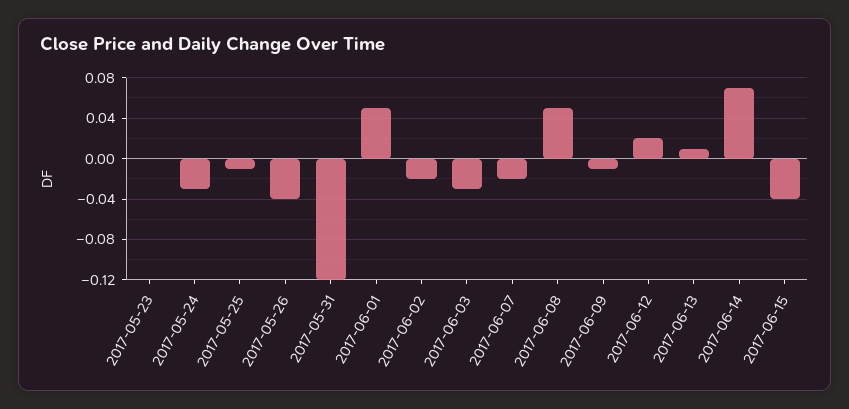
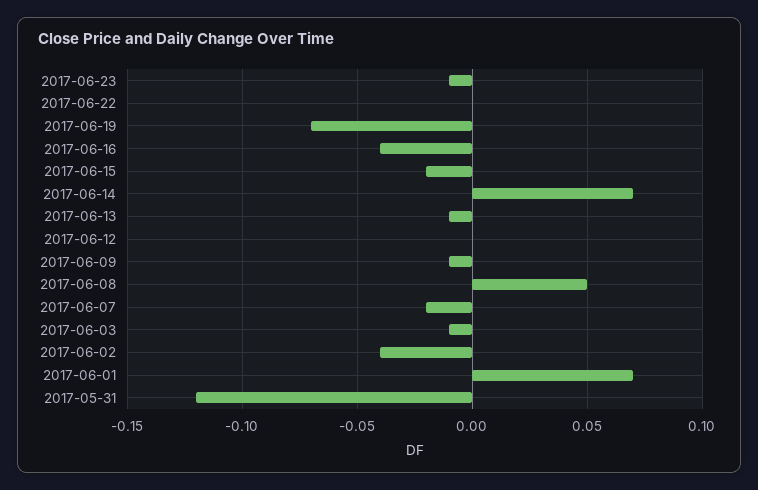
2017-05-23: 0 -> none
2017-05-24: -0.03 -> none
2017-05-25: -0.01 -> none
2017-05-26: -0.04 -> none
2017-06-01: 0.05 -> 0.07
2017-06-02: -0.02 -> -0.04
2017-06-03: -0.03 -> -0.01
2017-06-12: 0.02 -> 0
2017-06-13: 0.01 -> -0.01
2017-06-15: -0.04 -> -0.02
2017-06-23: none -> -0.01
2017-06-22: none -> 0
2017-06-19: none -> -0.07
2017-06-16: none -> -0.04

